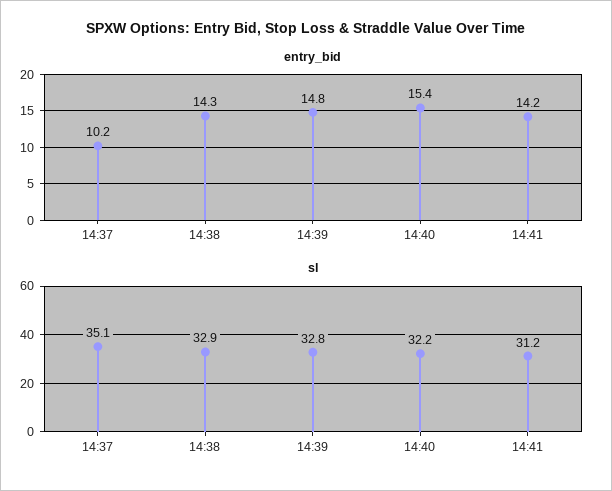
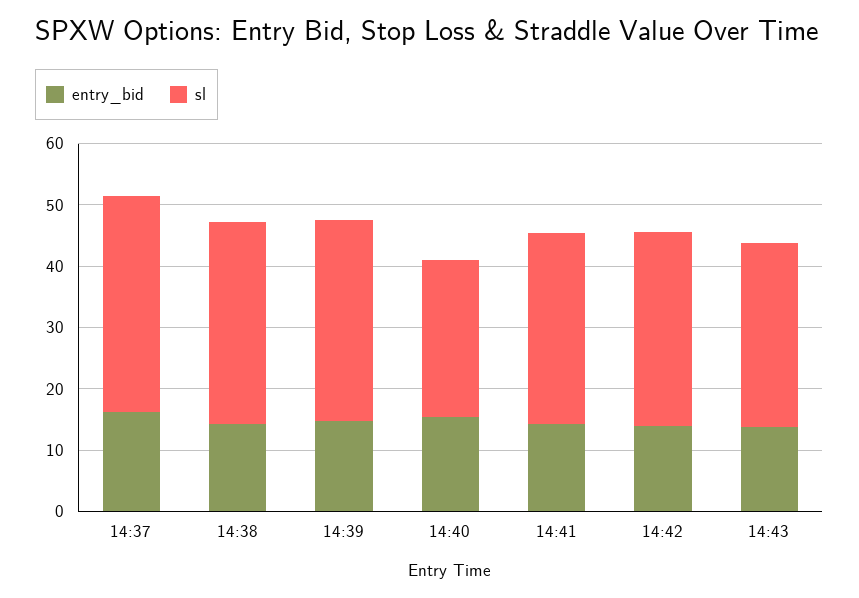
entry_bid, 14:37: 10.2 -> 16
sl, 14:40: 32.2 -> 26
entry_bid, 14:42: none -> 14
sl, 14:42: none -> 32
entry_bid, 14:43: none -> 14
sl, 14:43: none -> 30

